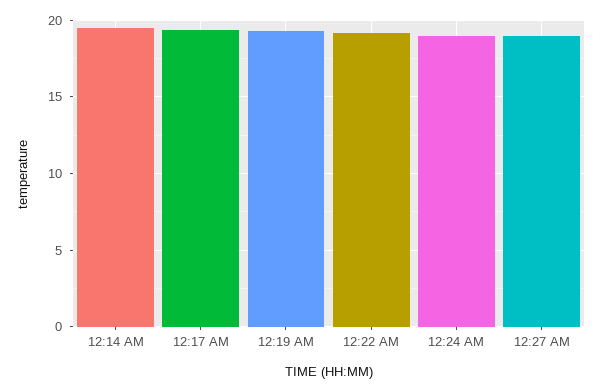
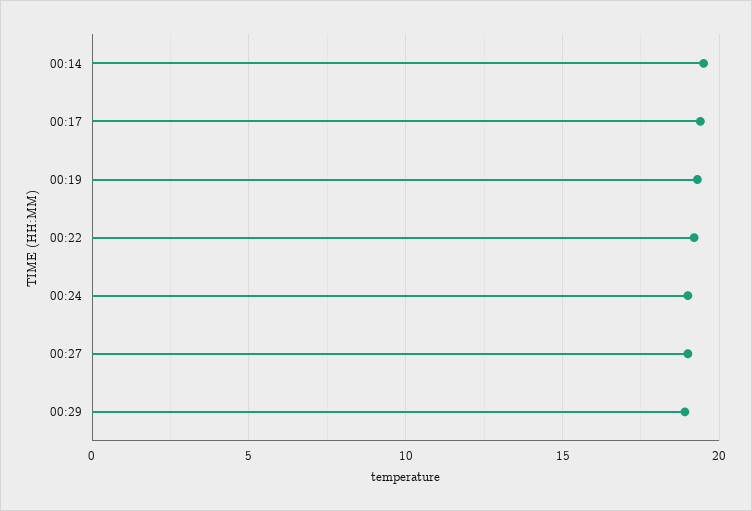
00:29: none -> 19

